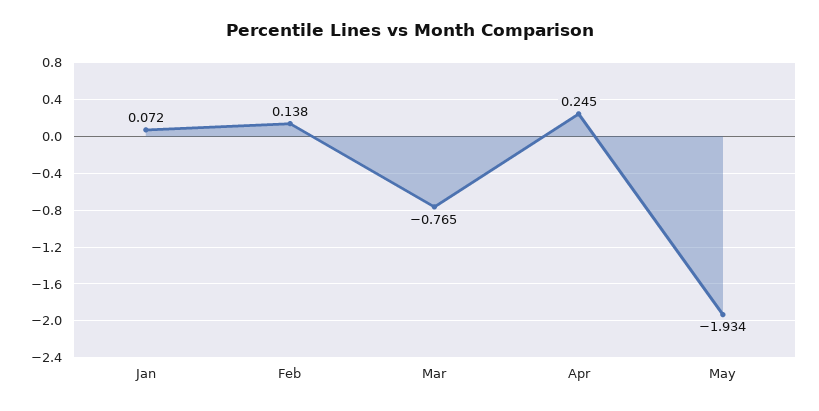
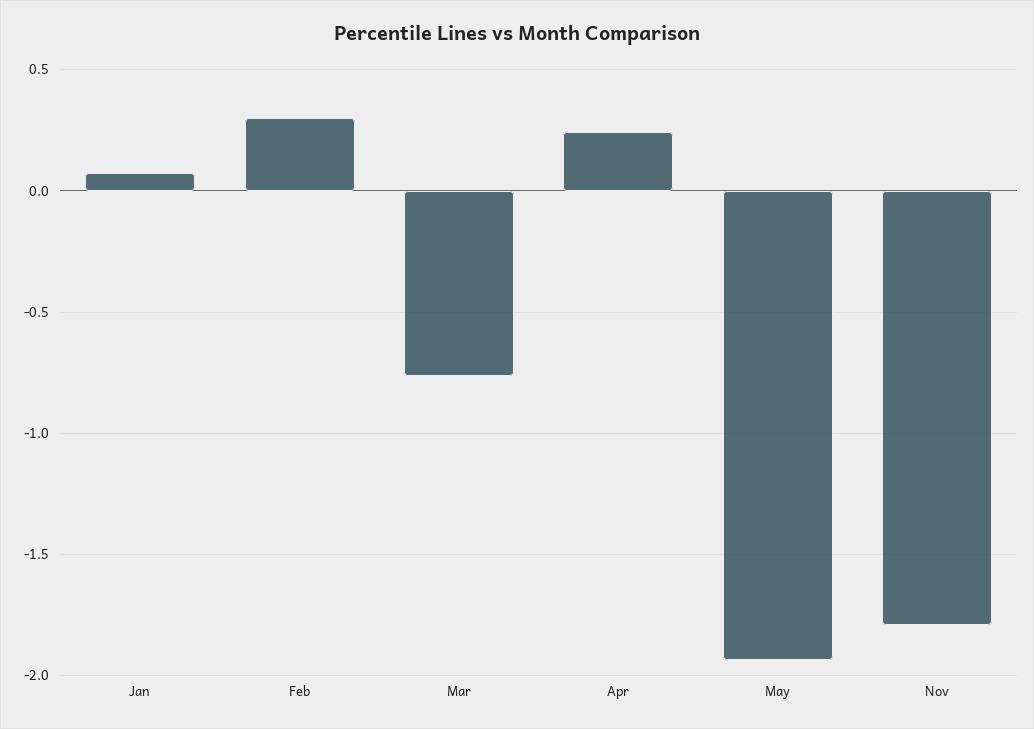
Feb: 0.138 -> 0.3
Nov: none -> -1.8

